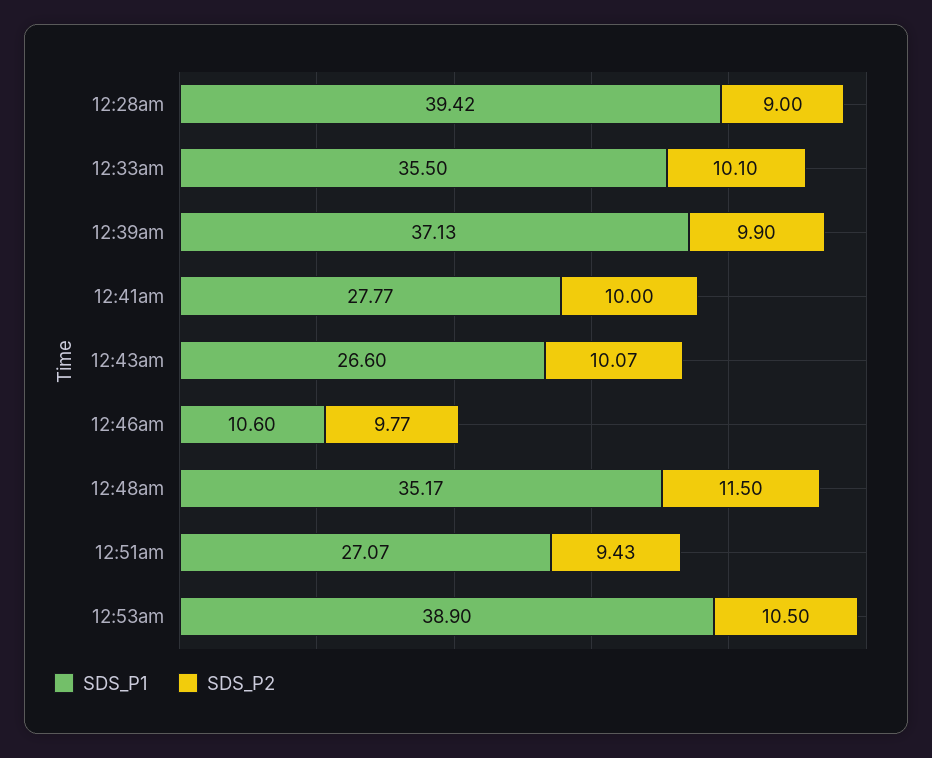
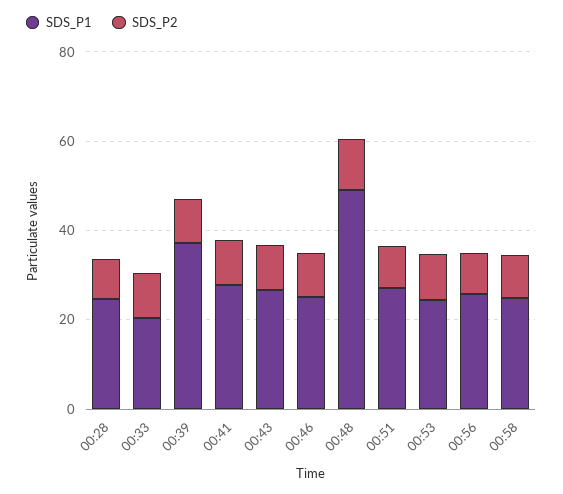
SDS_P1, 12:28am: 39.42 -> 25
SDS_P1, 12:33am: 35.5 -> 20
SDS_P1, 12:46am: 10.6 -> 25
SDS_P1, 12:48am: 35.17 -> 50
SDS_P1, 12:53am: 38.9 -> 25
SDS_P1, 00:56: none -> 25
SDS_P2, 00:56: none -> 10
SDS_P1, 00:58: none -> 25
SDS_P2, 00:58: none -> 10

